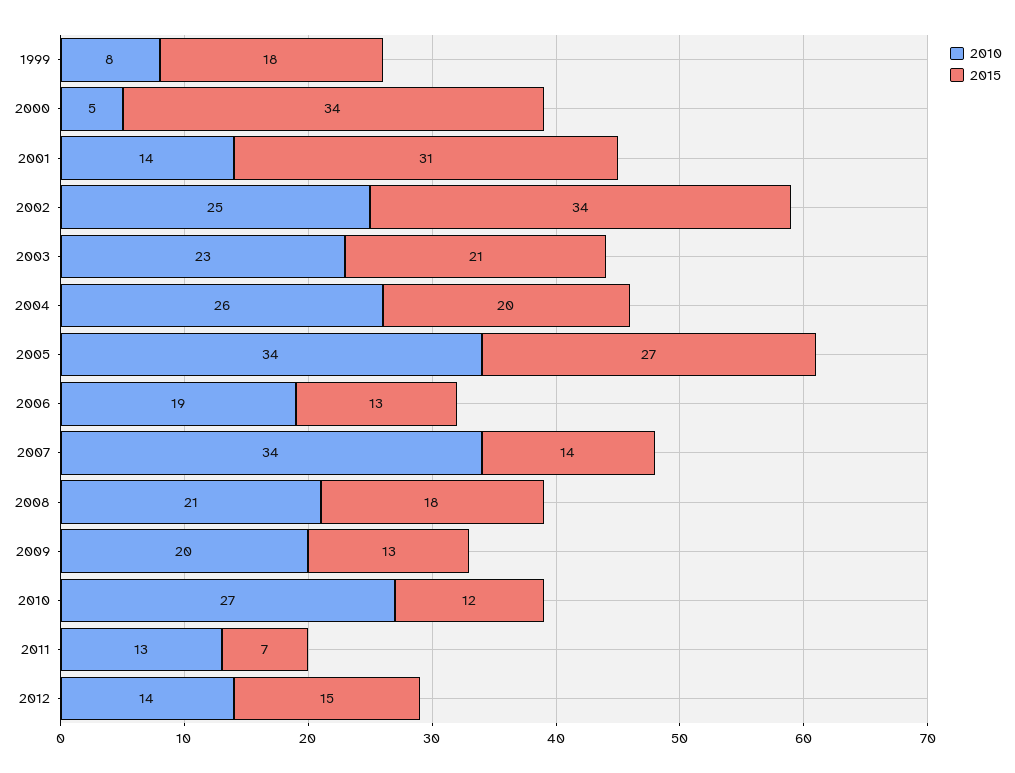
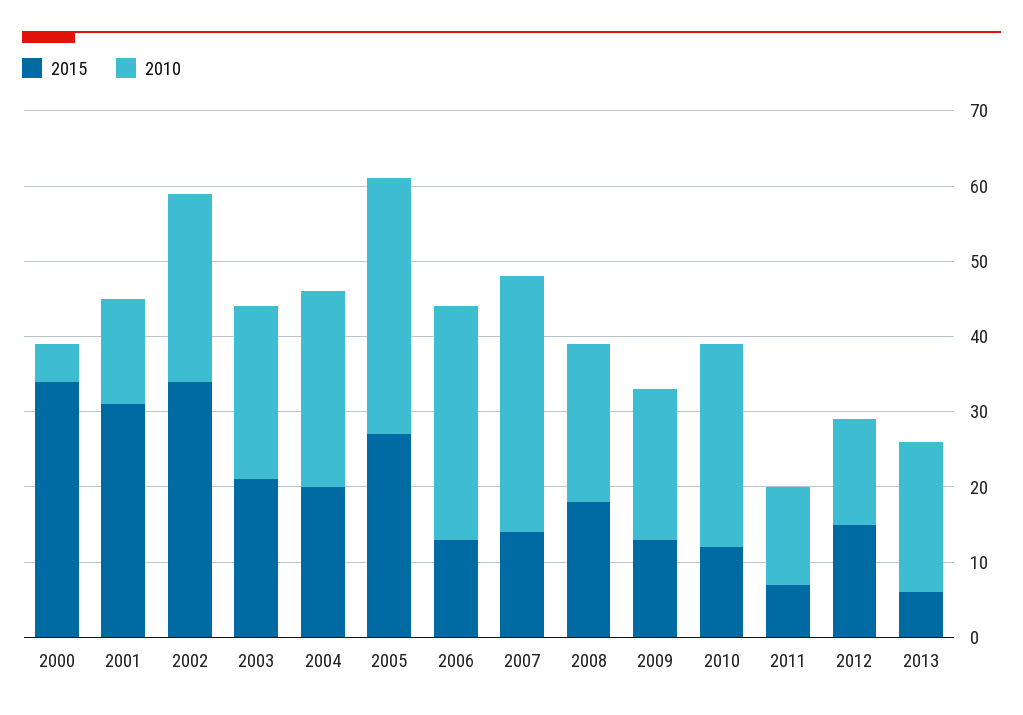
2010, 1999: 8 -> none
2015, 1999: 18 -> none
2010, 2006: 19 -> 30
2015, 2013: none -> 5
2010, 2013: none -> 20

